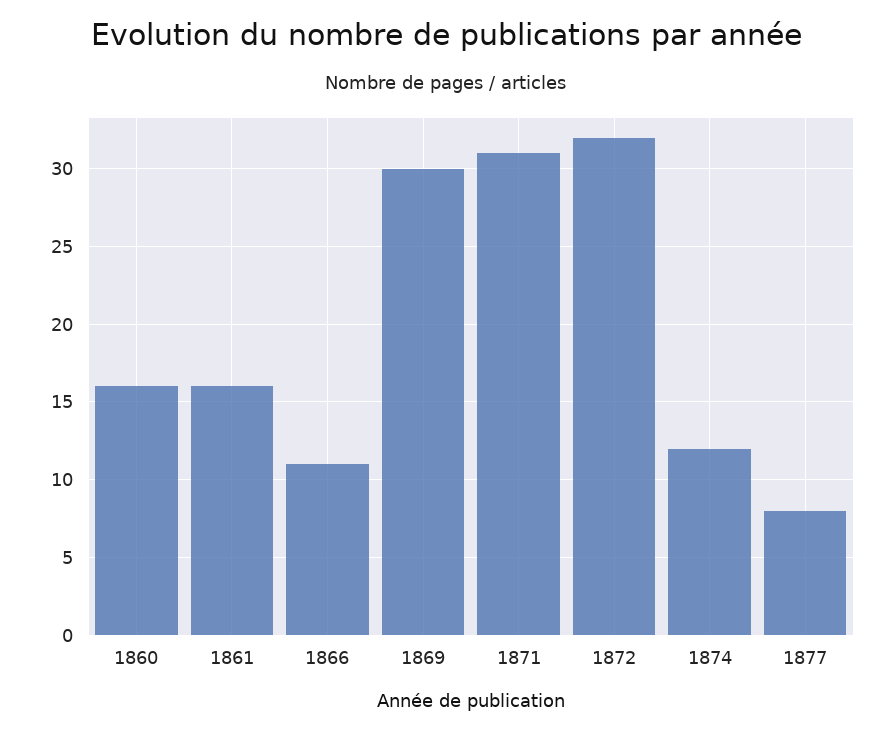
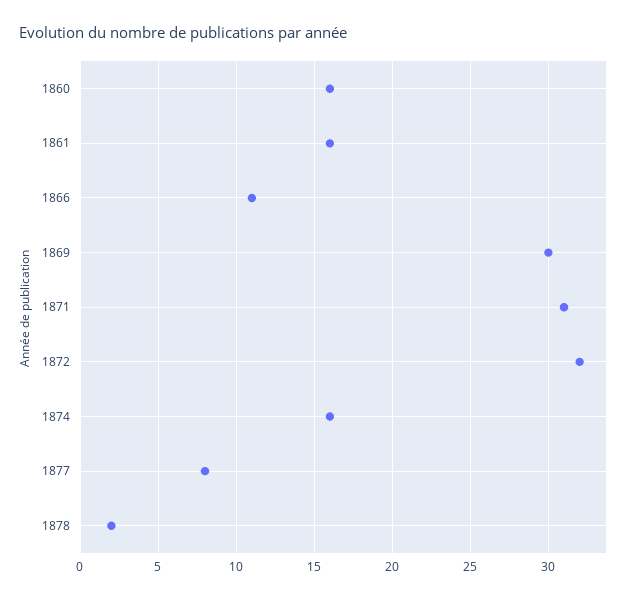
1874: 12 -> 16
1878: none -> 2

